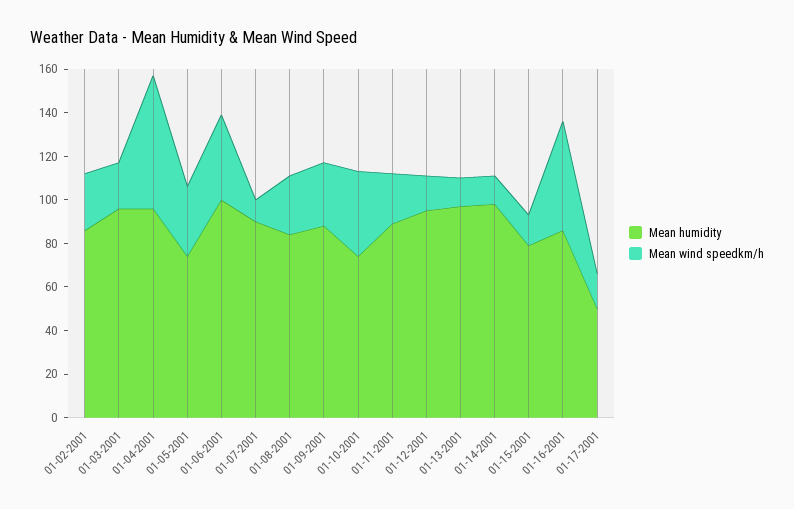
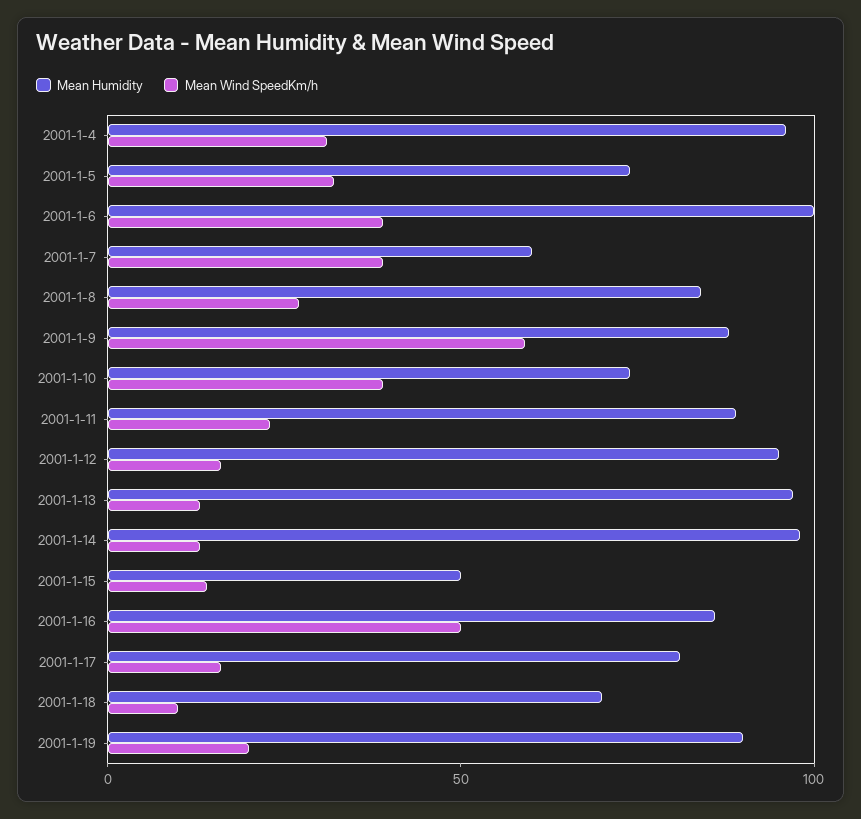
Mean humidity, 01-02-2001: 85 -> none
Mean wind speedkm/h, 01-02-2001: 25 -> none
Mean humidity, 01-03-2001: 95 -> none
Mean wind speedkm/h, 01-03-2001: 20 -> none
Mean wind speedkm/h, 01-04-2001: 60 -> 30
Mean humidity, 01-07-2001: 90 -> 60
Mean wind speedkm/h, 01-07-2001: 10 -> 40
Mean wind speedkm/h, 01-09-2001: 30 -> 60
Mean humidity, 01-15-2001: 80 -> 50
Mean humidity, 01-17-2001: 50 -> 80
Mean humidity, 2001-1-18: none -> 70
Mean wind speedkm/h, 2001-1-18: none -> 10
Mean humidity, 2001-1-19: none -> 90
Mean wind speedkm/h, 2001-1-19: none -> 20

